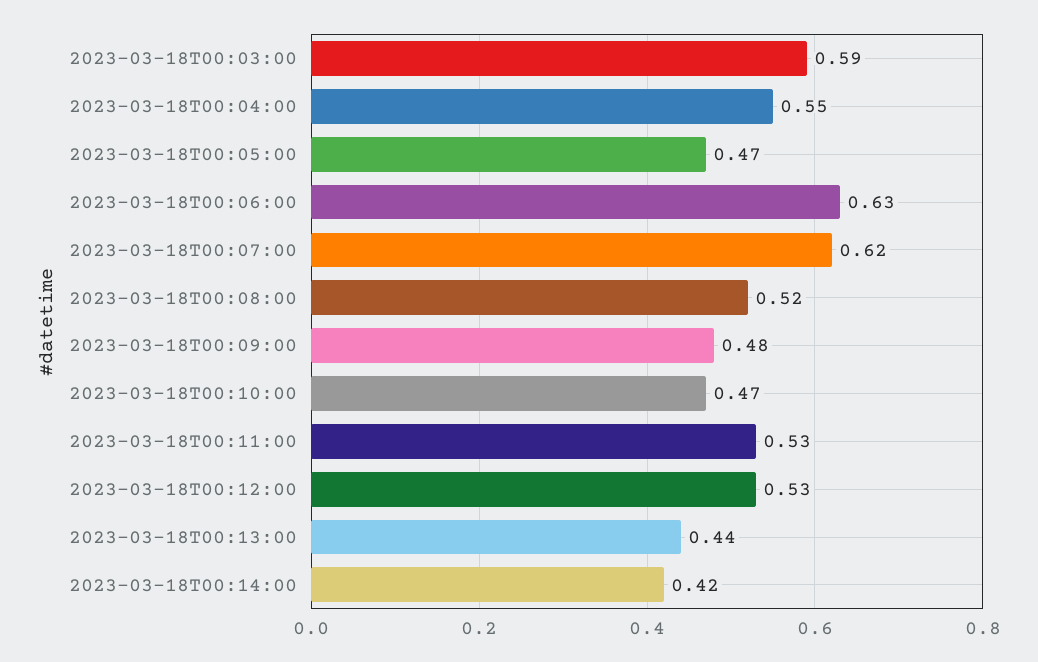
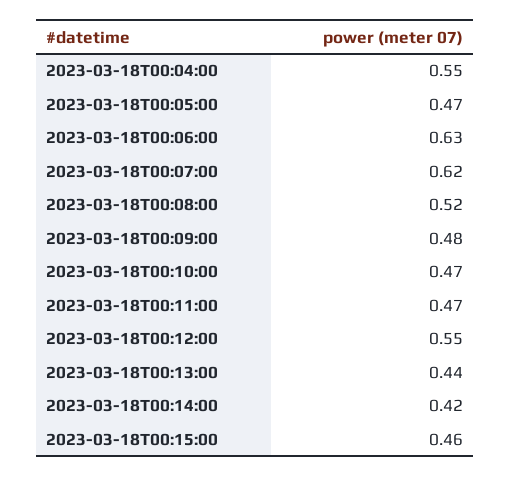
2023-03-18T00:03:00: 0.59 -> none
2023-03-18T00:11:00: 0.53 -> 0.47
2023-03-18T00:12:00: 0.53 -> 0.55
2023-03-18T00:15:00: none -> 0.46

